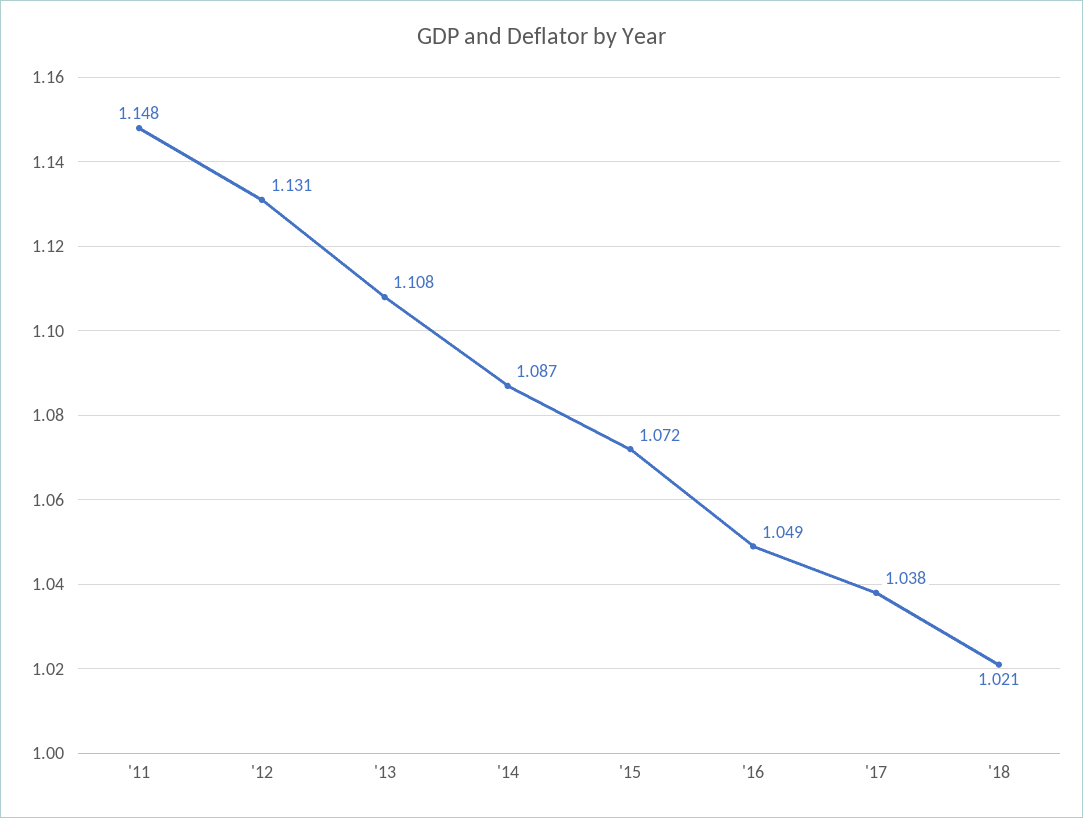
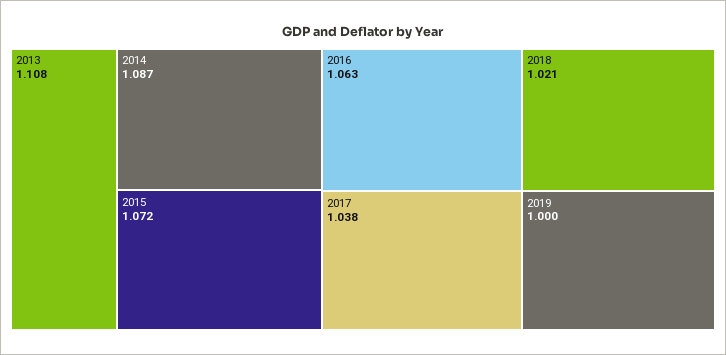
'11: 1.148 -> none
'12: 1.131 -> none
'16: 1.049 -> 1.063
2019: none -> 1

